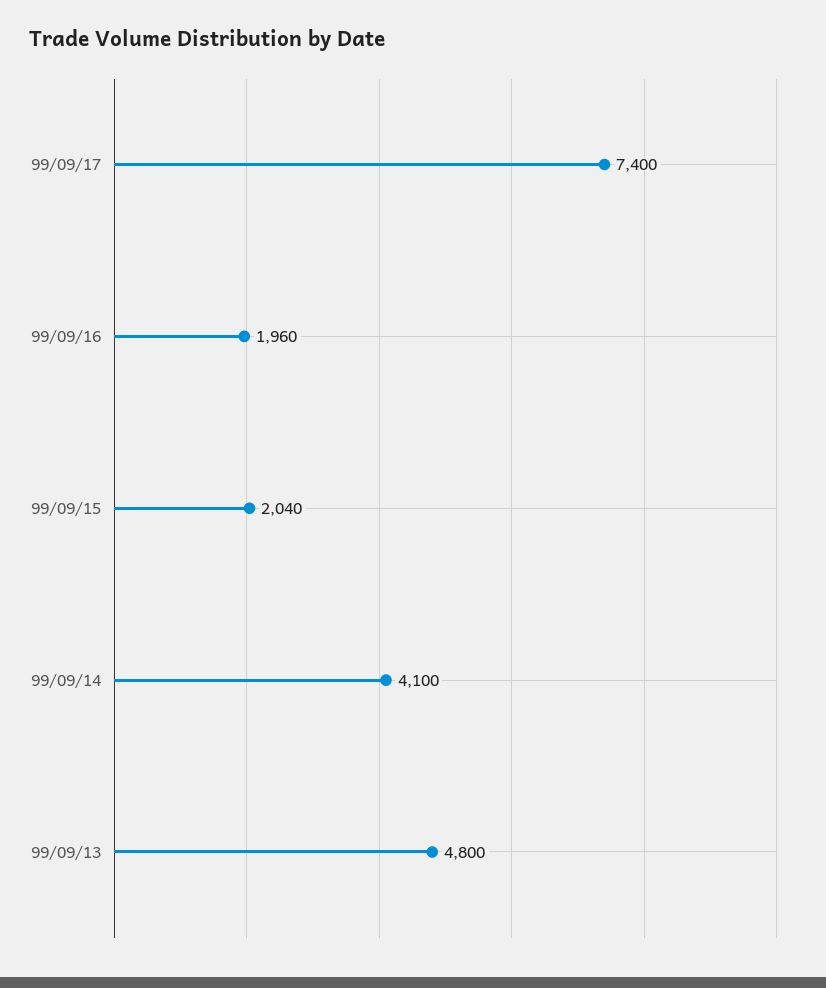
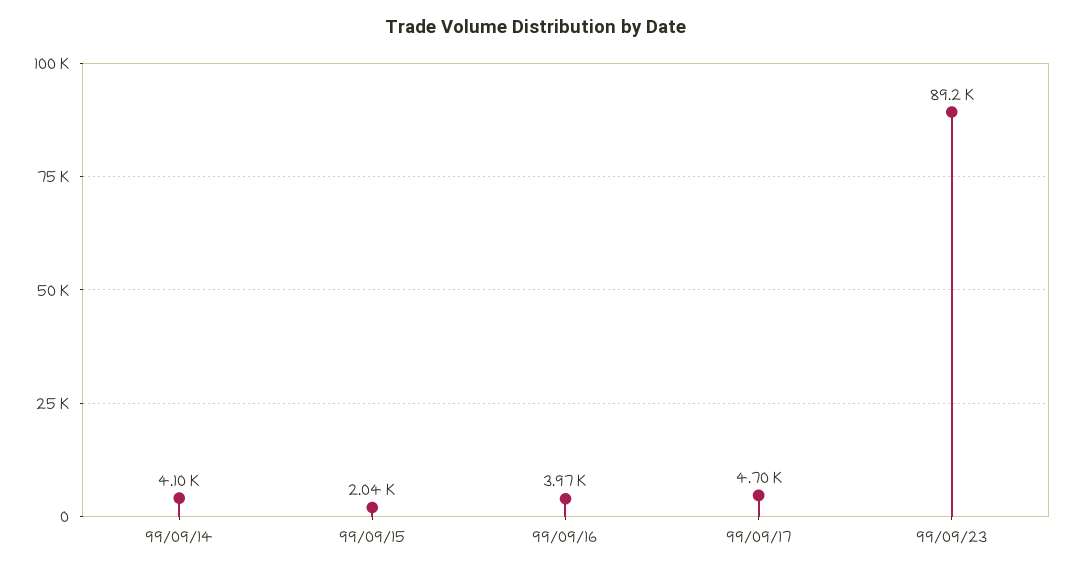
99/09/17: 7400 -> 4700
99/09/16: 1960 -> 3970
99/09/13: 4800 -> none
99/09/23: none -> 89200

